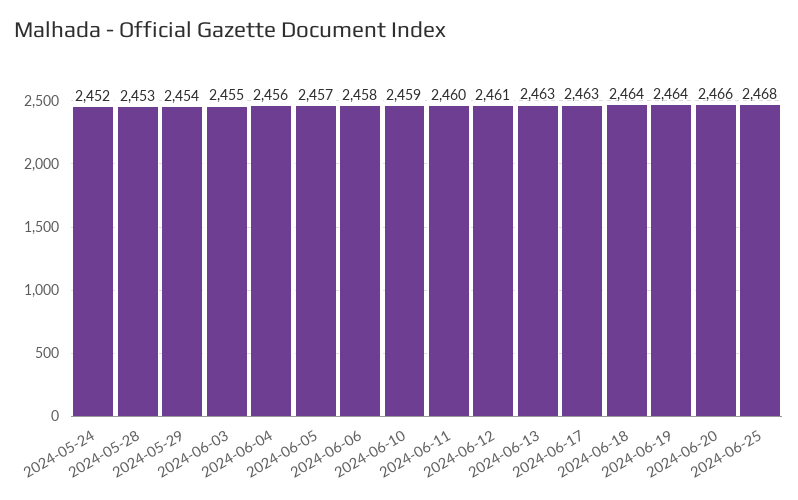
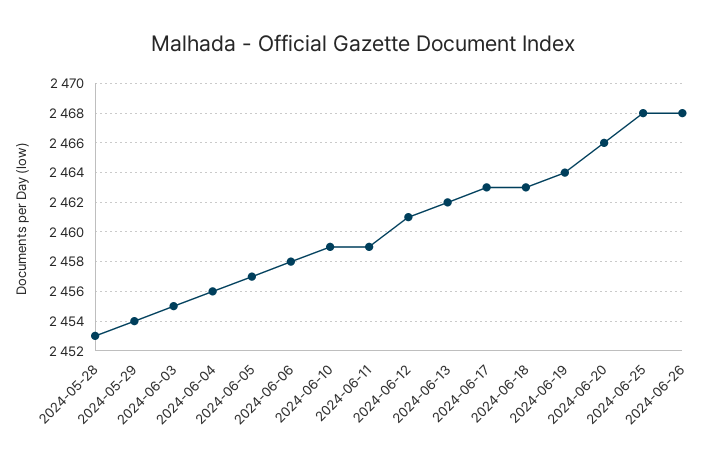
2024-05-24: 2452 -> none
2024-06-11: 2460 -> 2459
2024-06-13: 2463 -> 2462
2024-06-18: 2464 -> 2463
2024-06-26: none -> 2468

